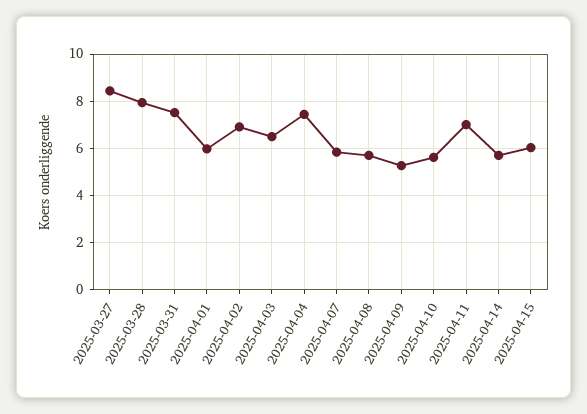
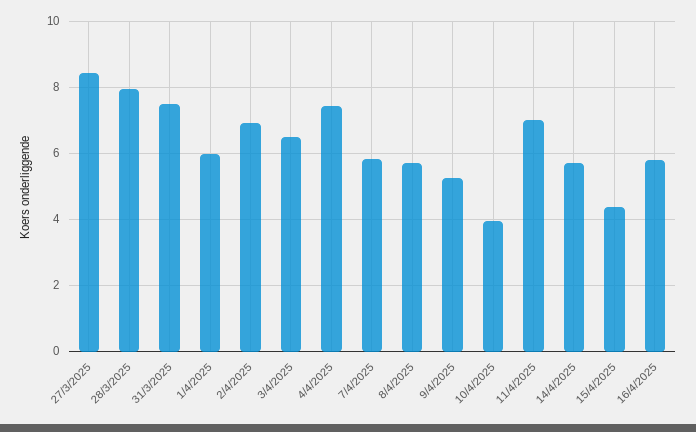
2025-04-10: 5.5 -> 4
2025-04-15: 6 -> 4.4
16/4/2025: none -> 5.8

